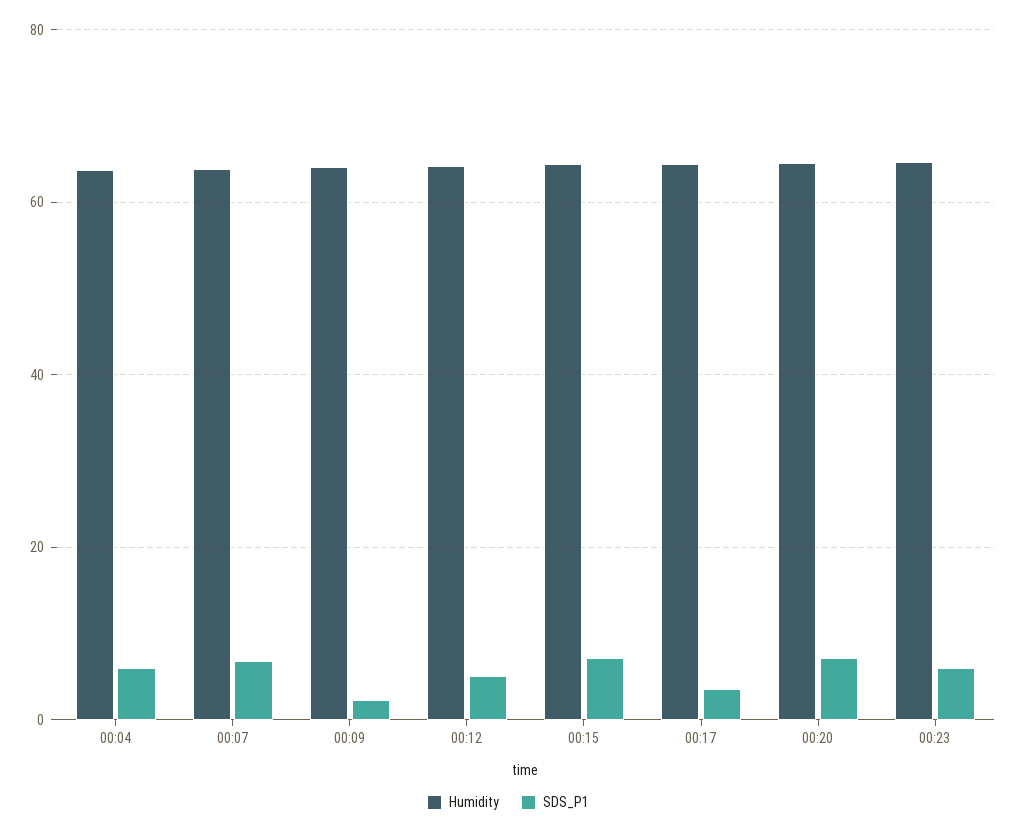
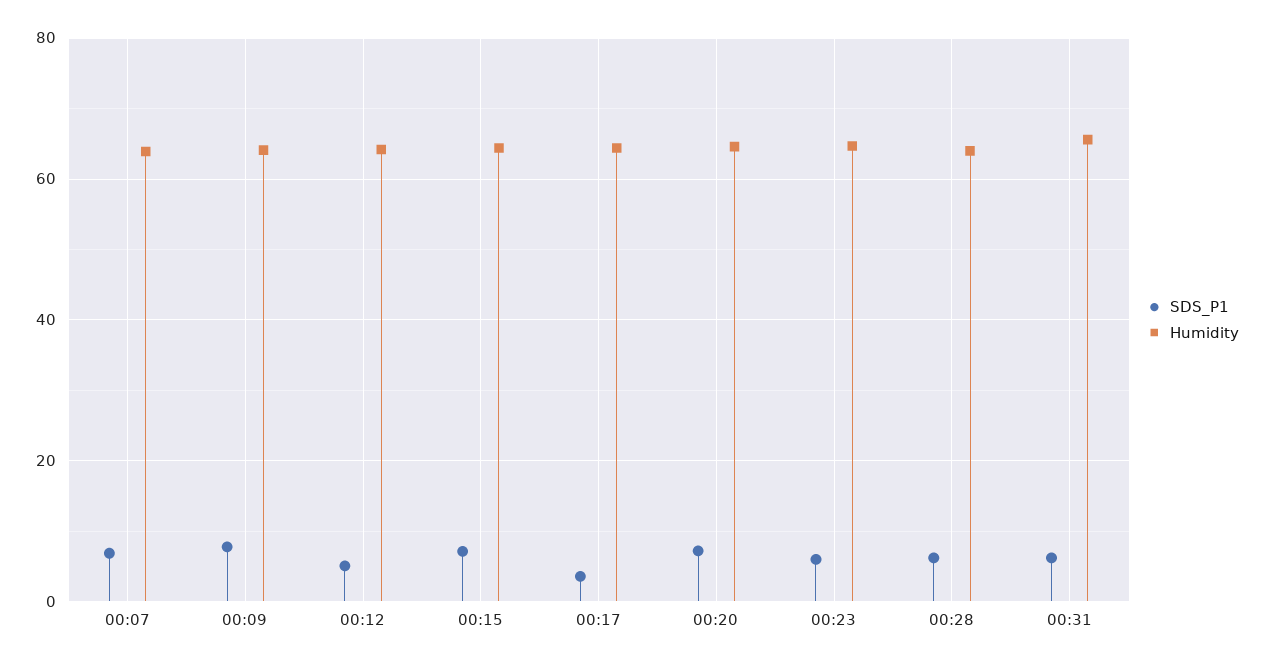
Humidity, 00:04: 64 -> none
SDS_P1, 00:04: 6 -> none
SDS_P1, 00:09: 2 -> 8
SDS_P1, 00:28: none -> 6
Humidity, 00:28: none -> 64
SDS_P1, 00:31: none -> 6
Humidity, 00:31: none -> 66

